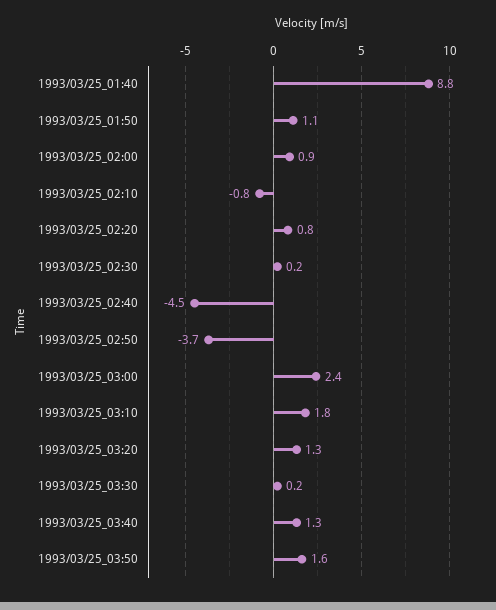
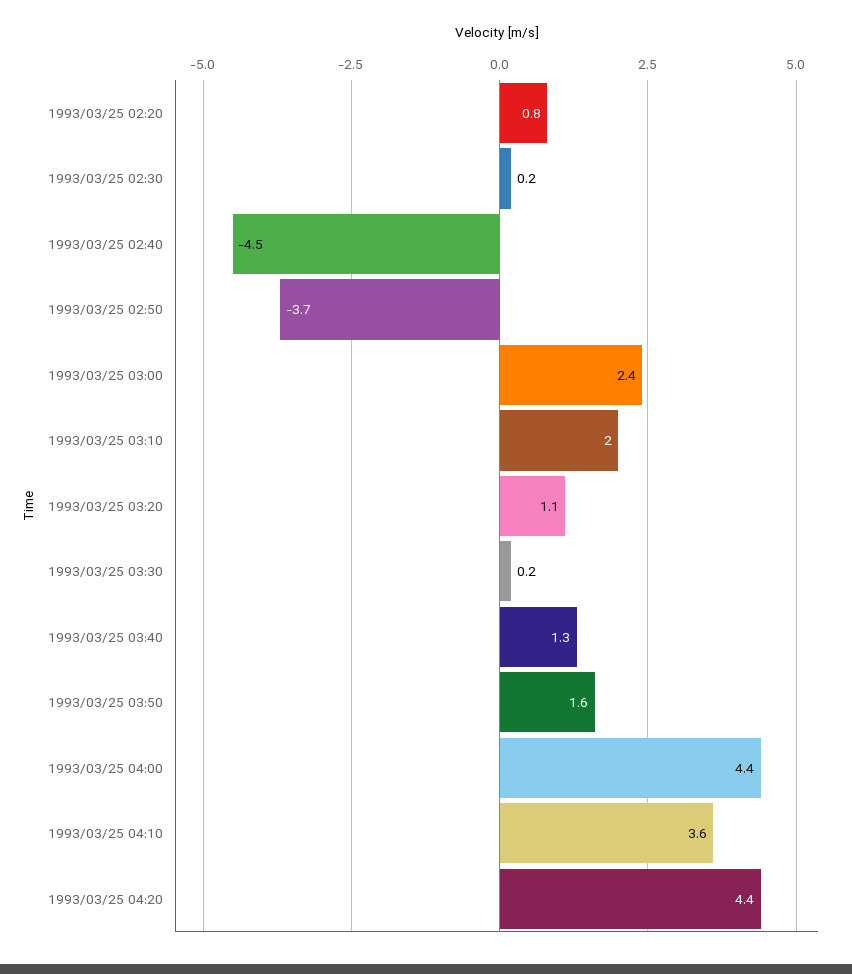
1993/03/25_01:40: 8.8 -> none
1993/03/25_01:50: 1.1 -> none
1993/03/25_02:00: 0.9 -> none
1993/03/25_02:10: -0.8 -> none
1993/03/25_03:10: 1.8 -> 2
1993/03/25_03:20: 1.3 -> 1.1
1993/03/25 04:00: none -> 4.4
1993/03/25 04:10: none -> 3.6
1993/03/25 04:20: none -> 4.4

